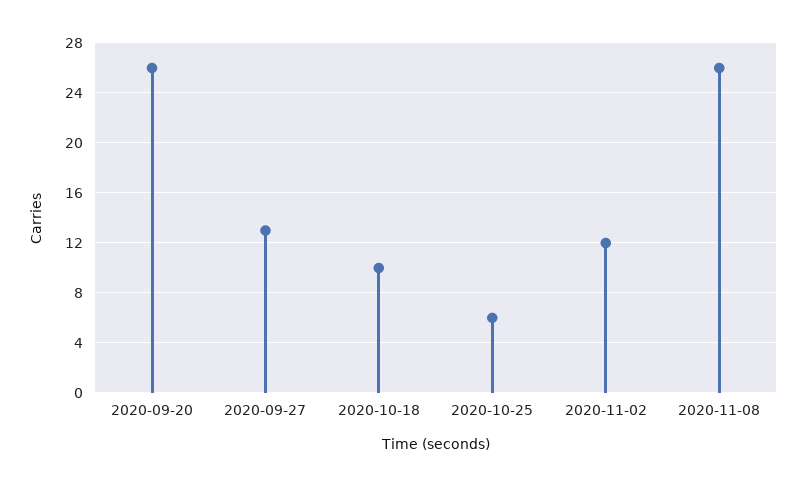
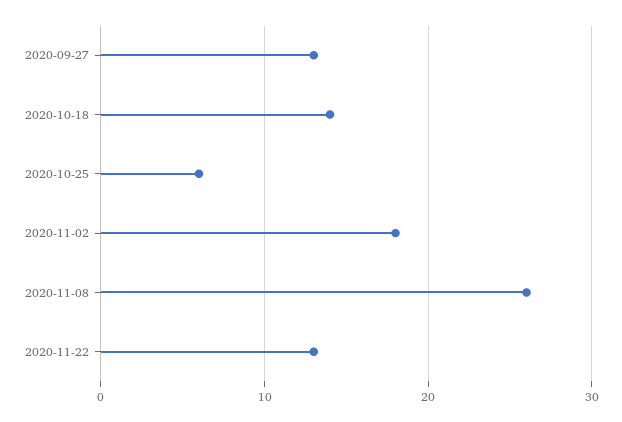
2020-09-20: 26 -> none
2020-10-18: 10 -> 14
2020-11-02: 12 -> 18
2020-11-22: none -> 13

